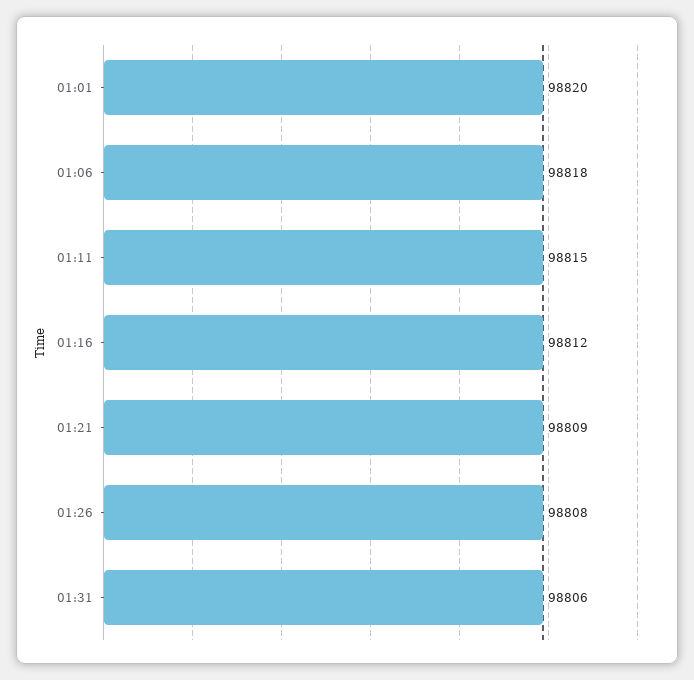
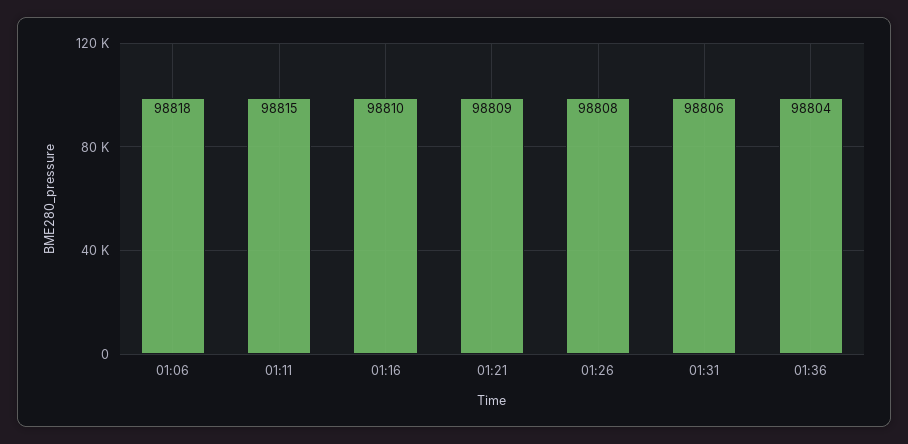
01:01: 98820 -> none
01:16: 98812 -> 98810
01:36: none -> 98804

